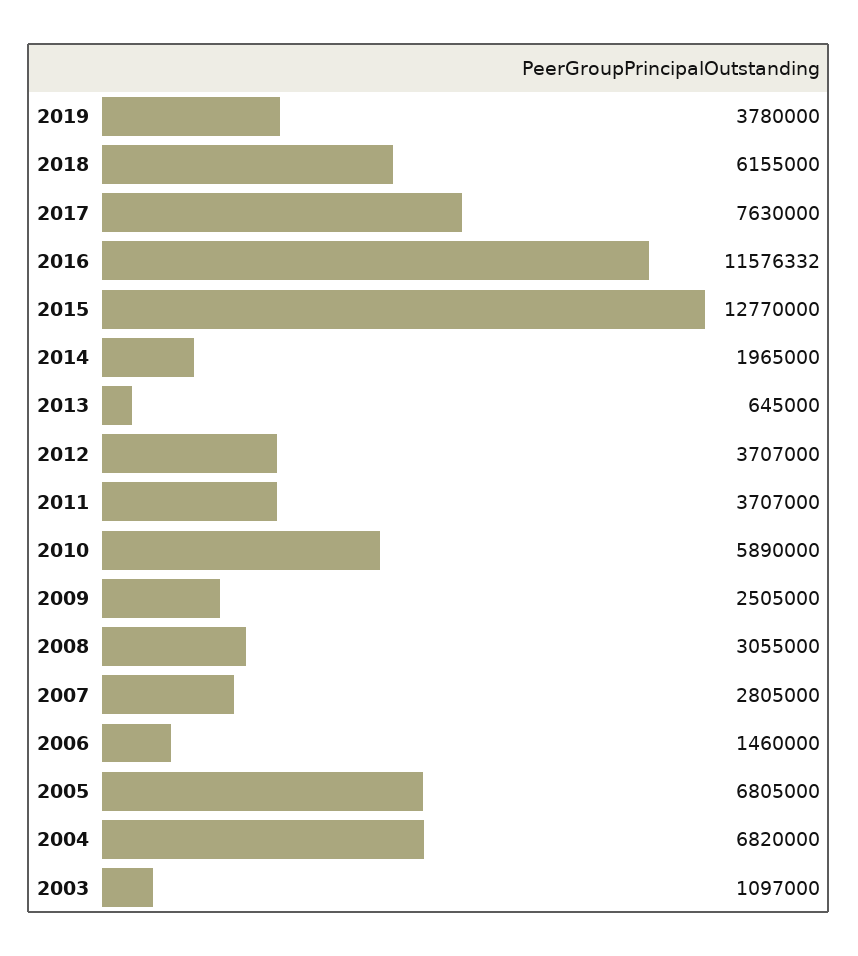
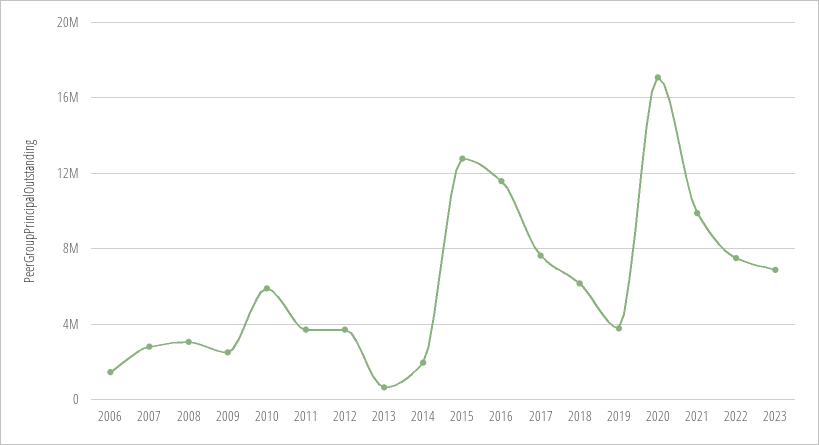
2005: 6805000 -> none
2004: 6820000 -> none
2003: 1097000 -> none
2020: none -> 17000000
2021: none -> 10000000
2022: none -> 7500000
2023: none -> 7000000

